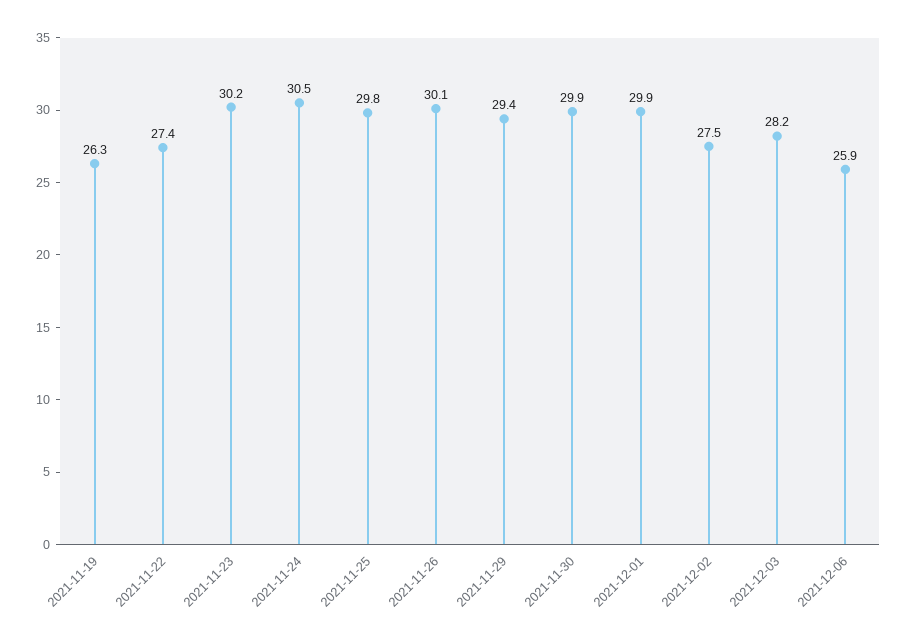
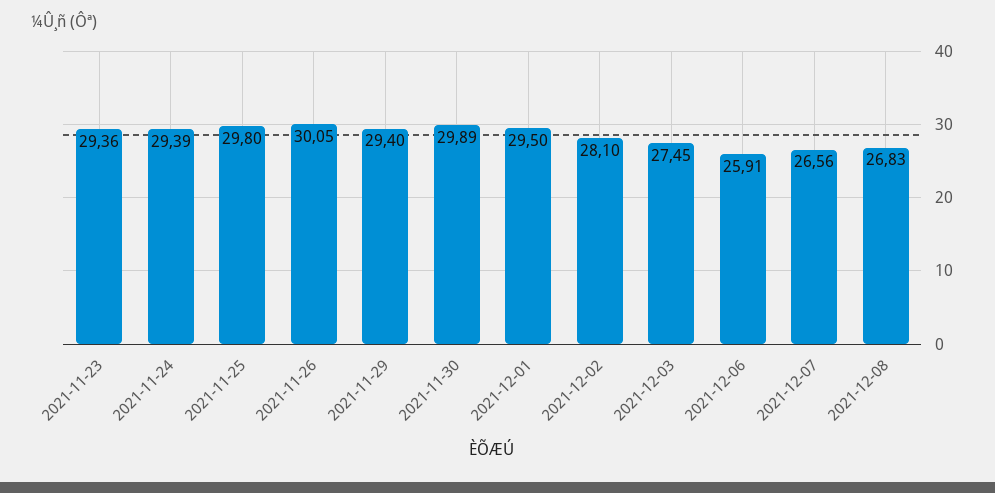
2021-11-19: 26.3 -> none
2021-11-22: 27.4 -> none
2021-11-23: 30.2 -> 29.36
2021-11-24: 30.5 -> 29.39
2021-12-01: 29.9 -> 29.5
2021-12-02: 27.5 -> 28.1
2021-12-03: 28.2 -> 27.45
2021-12-07: none -> 26.56
2021-12-08: none -> 26.83

